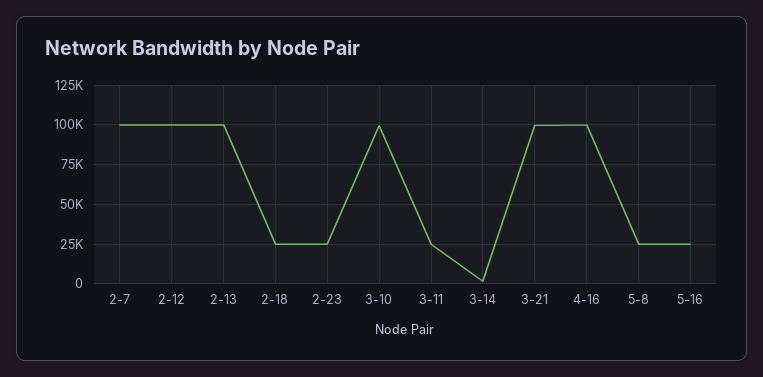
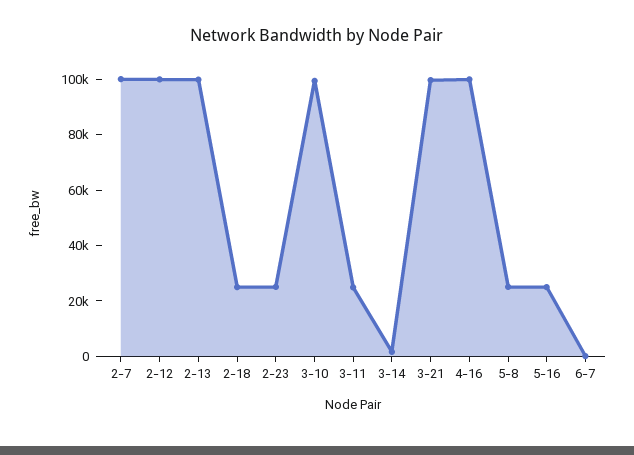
6-7: none -> 0

